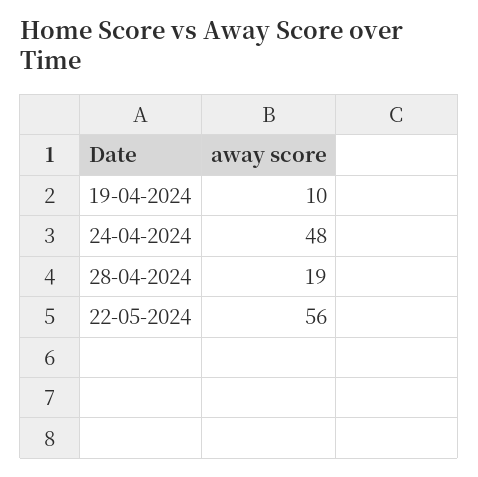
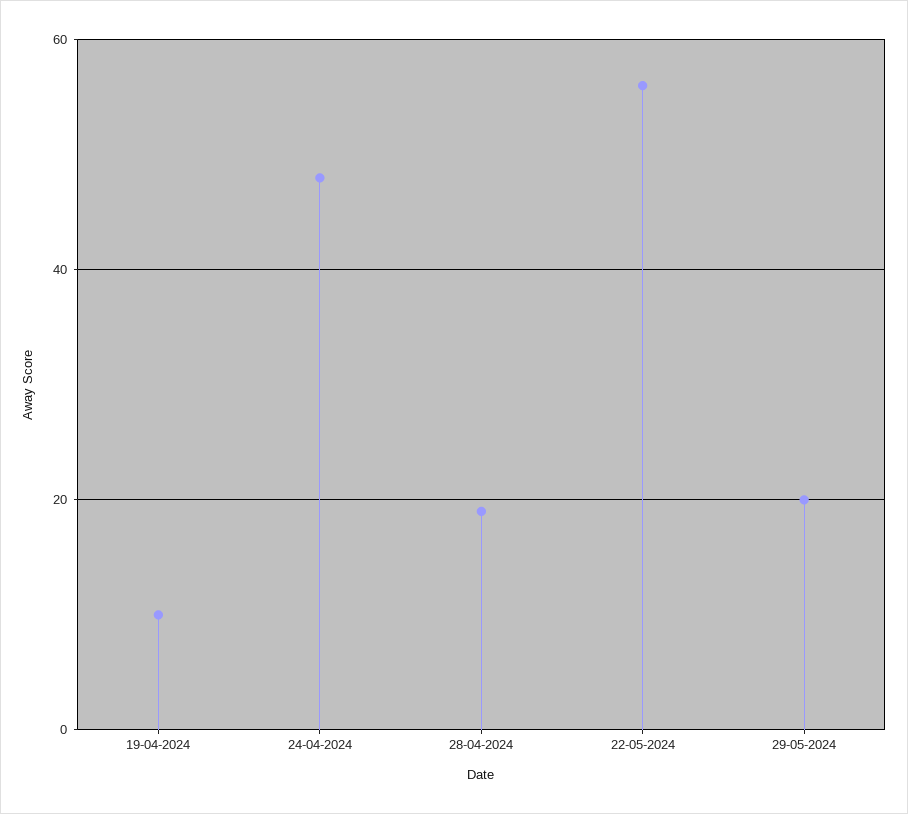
29-05-2024: none -> 20

